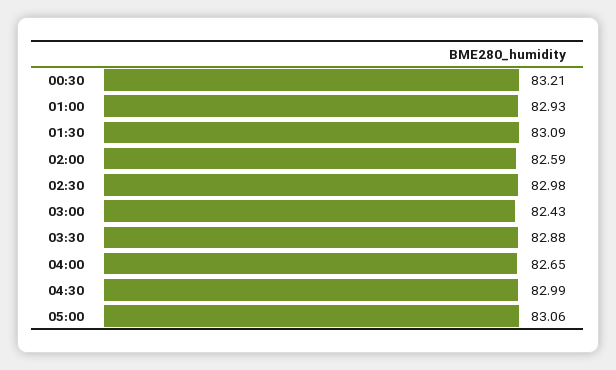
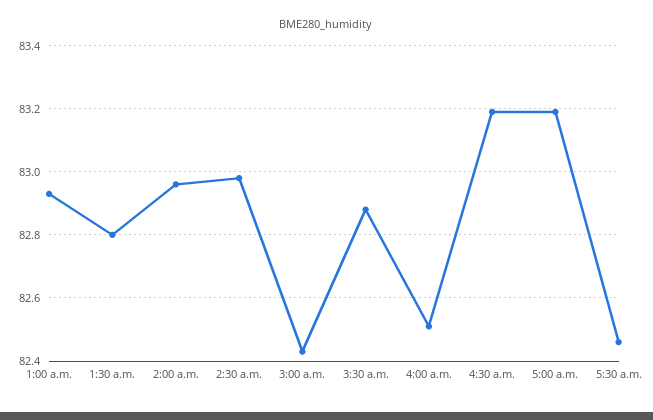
00:30: 83.21 -> none
01:30: 83.09 -> 82.8
02:00: 82.59 -> 82.95
04:00: 82.65 -> 82.5
04:30: 82.99 -> 83.2
05:00: 83.06 -> 83.2
5:30 a.m.: none -> 82.45

